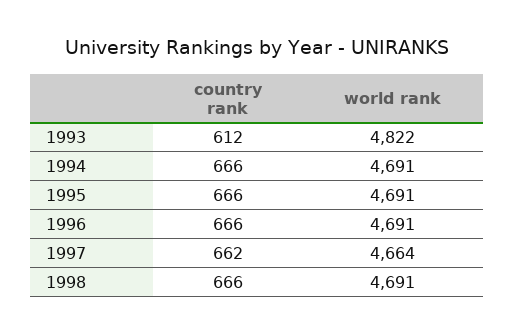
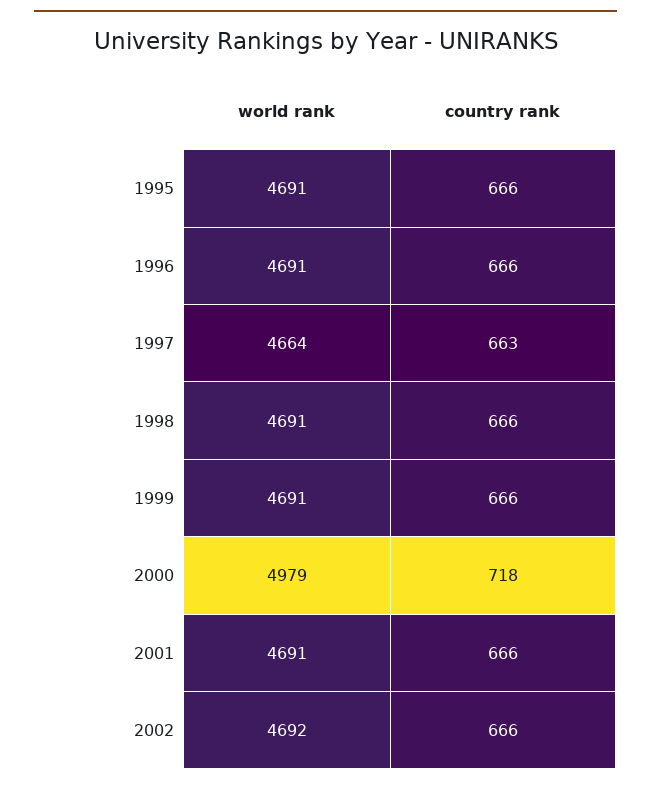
country rank, 1993: 612 -> none
world rank, 1993: 4822 -> none
country rank, 1994: 666 -> none
world rank, 1994: 4691 -> none
country rank, 1997: 662 -> 663
world rank, 1999: none -> 4691
country rank, 1999: none -> 666
world rank, 2000: none -> 4979
country rank, 2000: none -> 718
world rank, 2001: none -> 4691
country rank, 2001: none -> 666
world rank, 2002: none -> 4692
country rank, 2002: none -> 666

